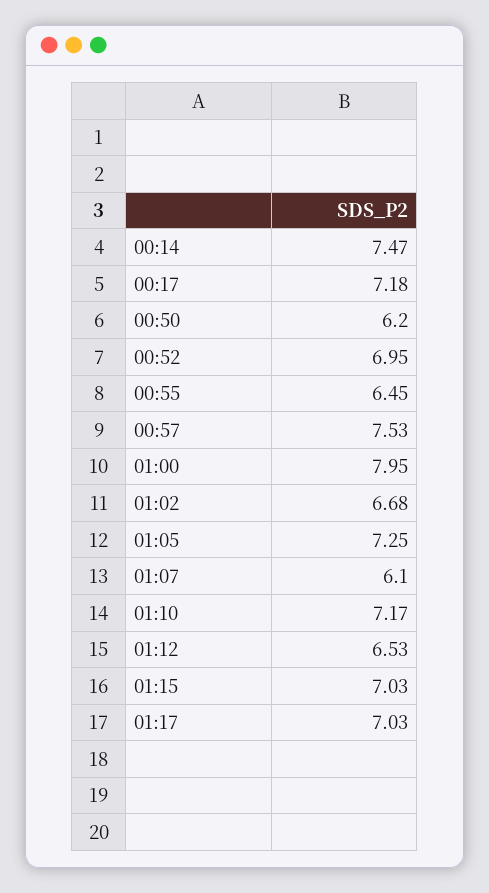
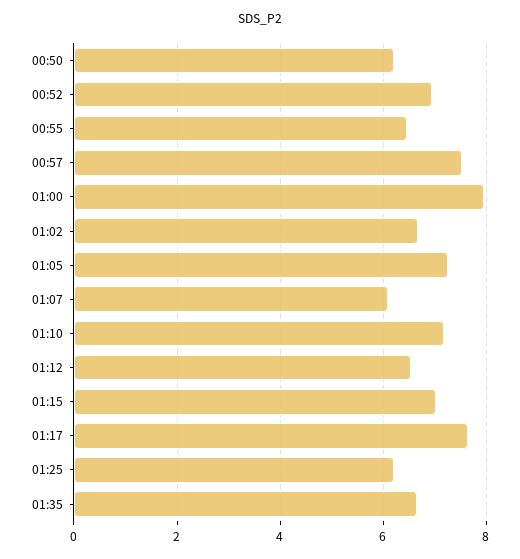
00:14: 7.47 -> none
00:17: 7.18 -> none
01:17: 7.03 -> 7.6
01:25: none -> 6.2
01:35: none -> 6.6

